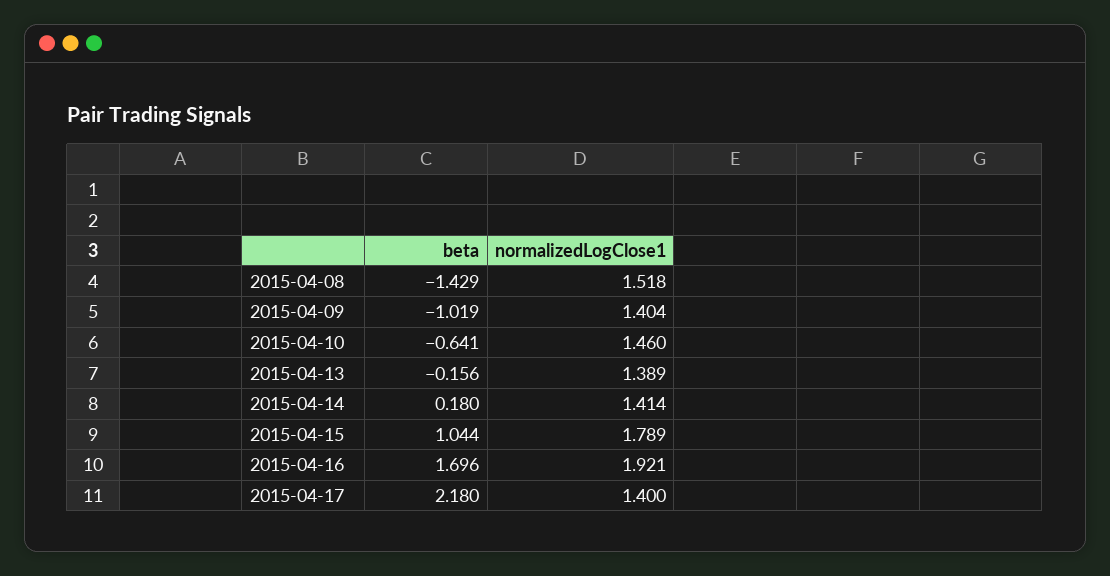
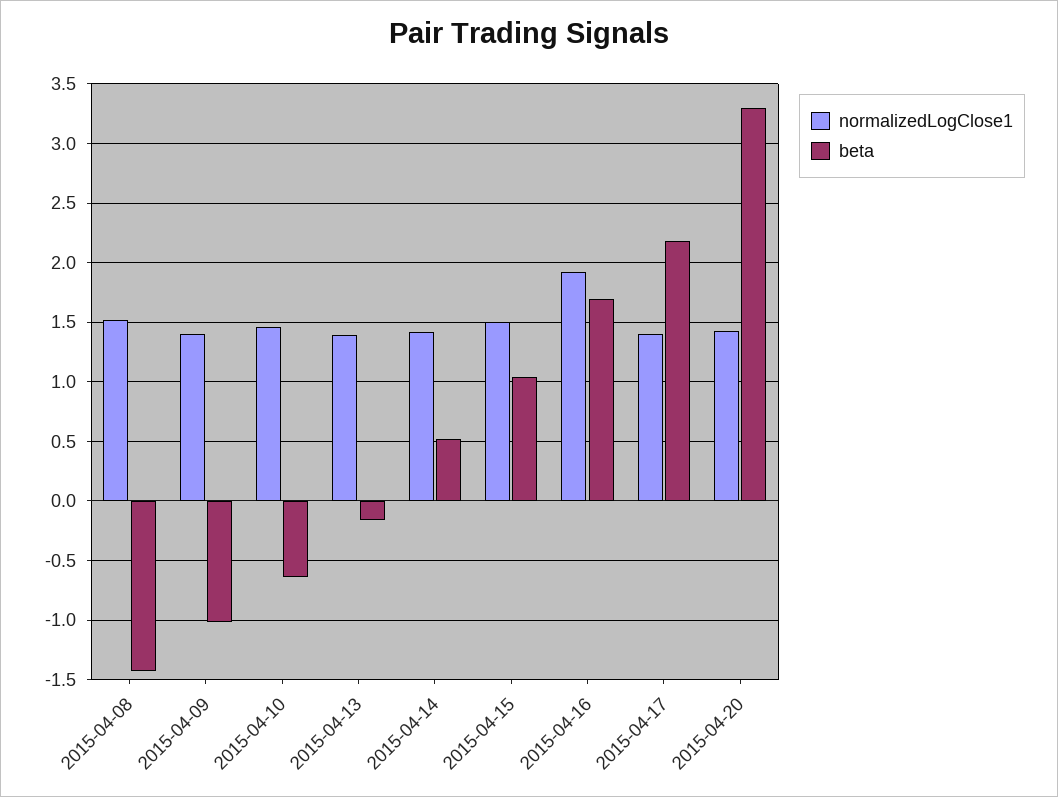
beta, 2015-04-14: 0.18 -> 0.5
normalizedLogClose1, 2015-04-15: 1.789 -> 1.5
normalizedLogClose1, 2015-04-20: none -> 1.4
beta, 2015-04-20: none -> 3.3

